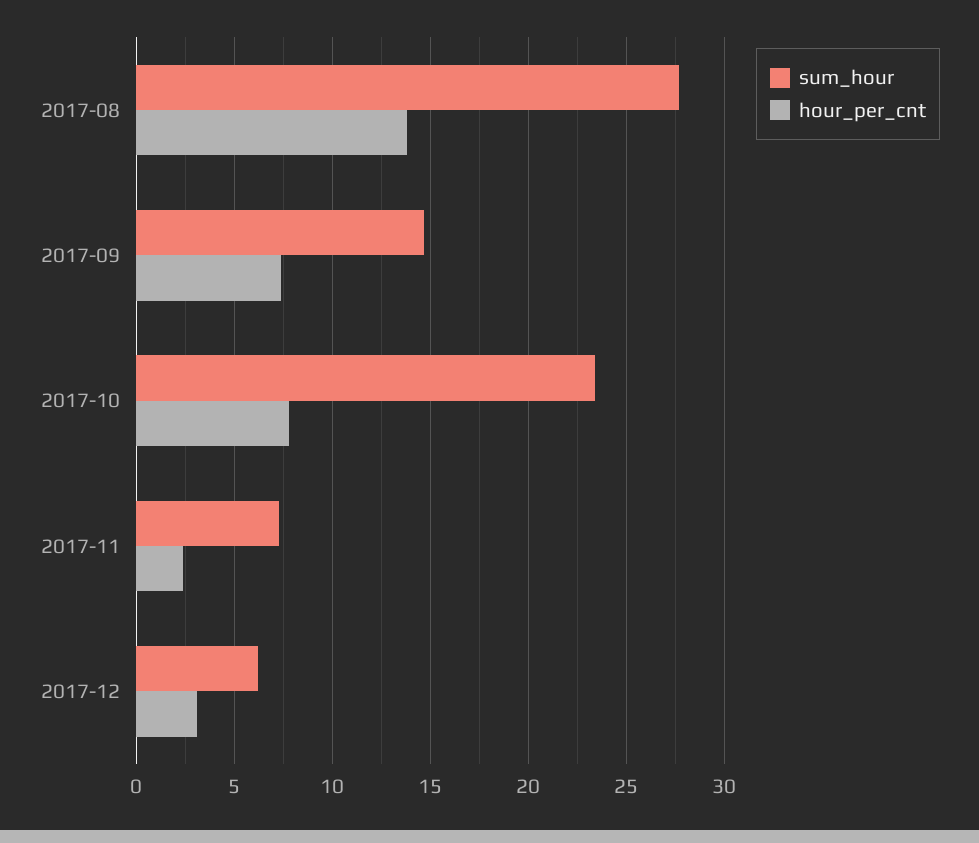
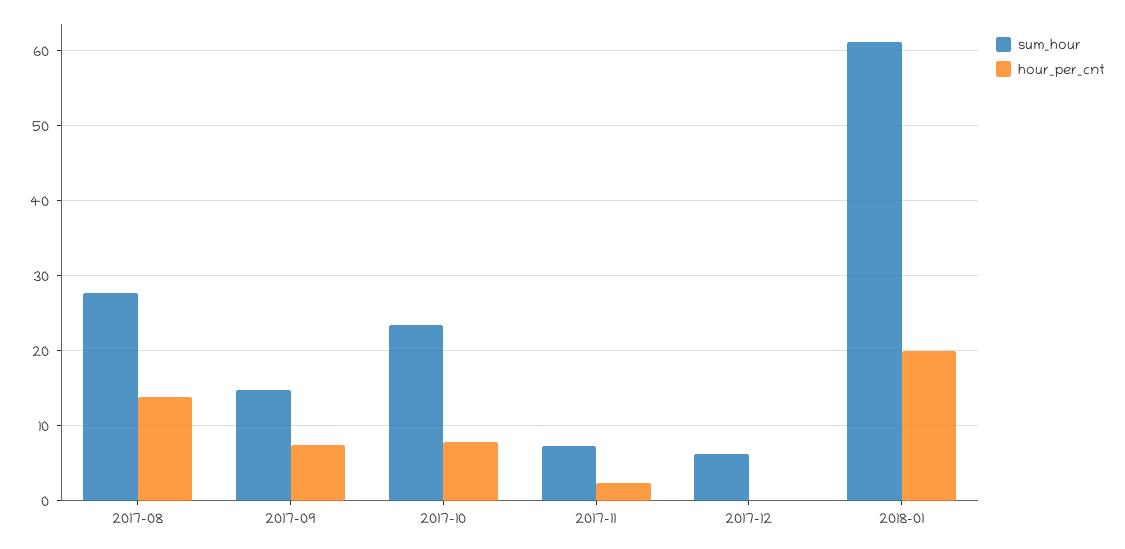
hour_per_cnt, 2017-12: 3 -> 0
sum_hour, 2018-01: none -> 61
hour_per_cnt, 2018-01: none -> 20

